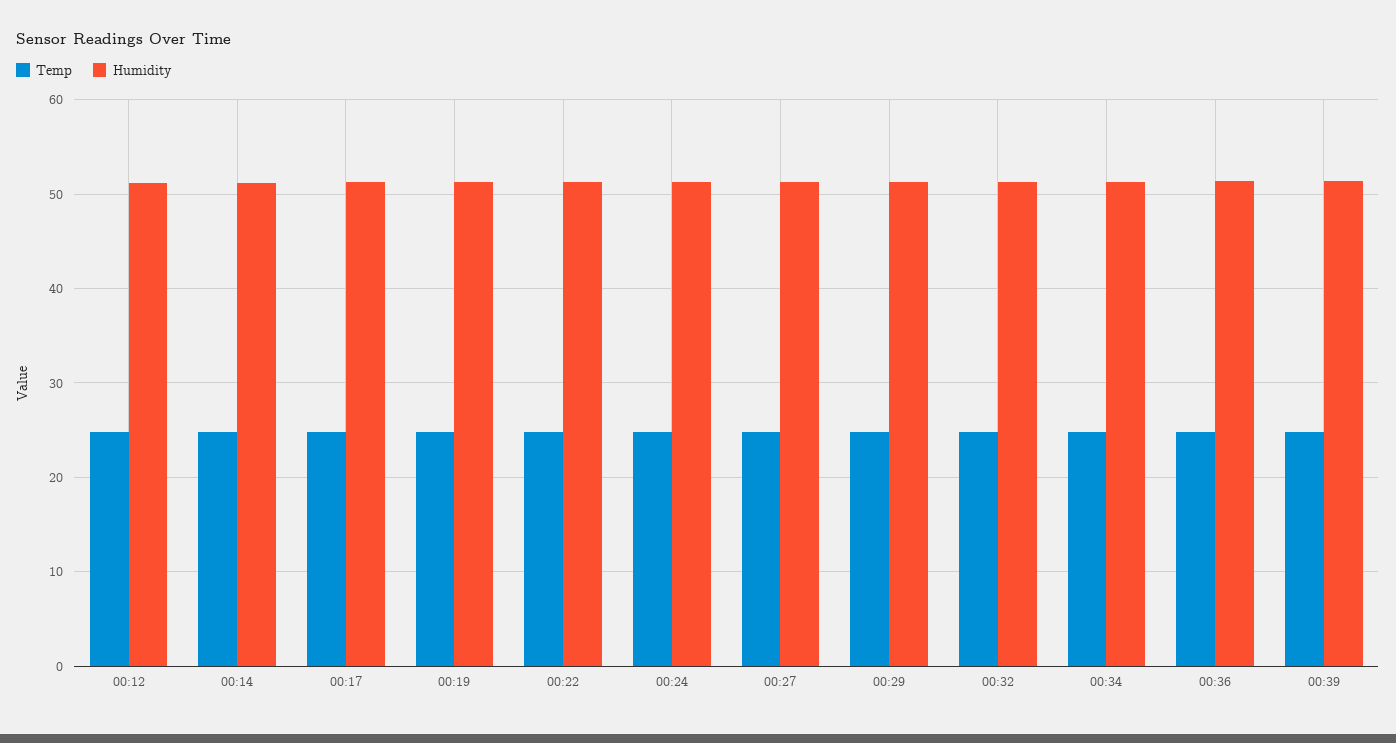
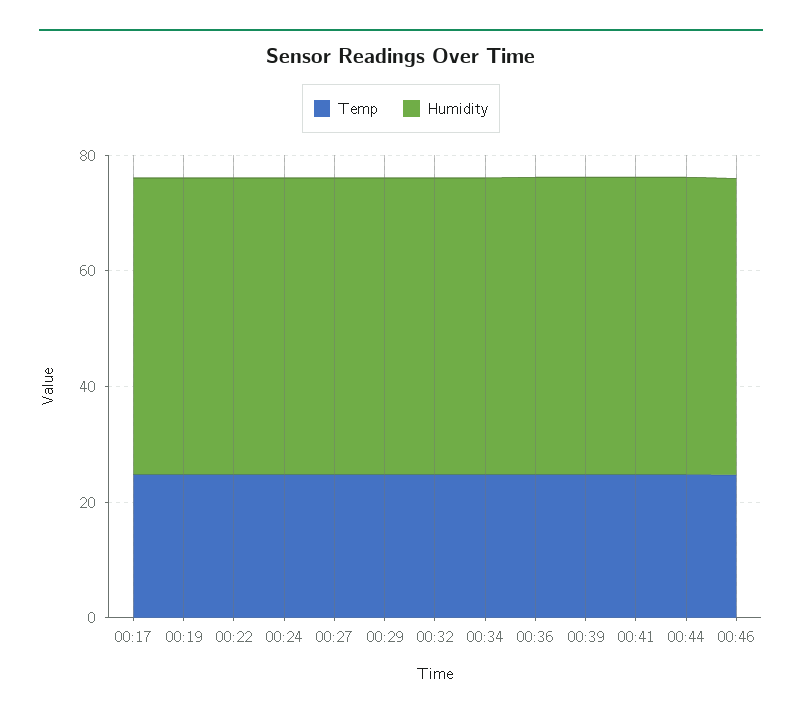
Temp, 00:12: 25 -> none
Humidity, 00:12: 51 -> none
Temp, 00:14: 25 -> none
Humidity, 00:14: 51 -> none
Temp, 00:41: none -> 25
Humidity, 00:41: none -> 50
Temp, 00:44: none -> 25
Humidity, 00:44: none -> 50
Temp, 00:46: none -> 25
Humidity, 00:46: none -> 50

